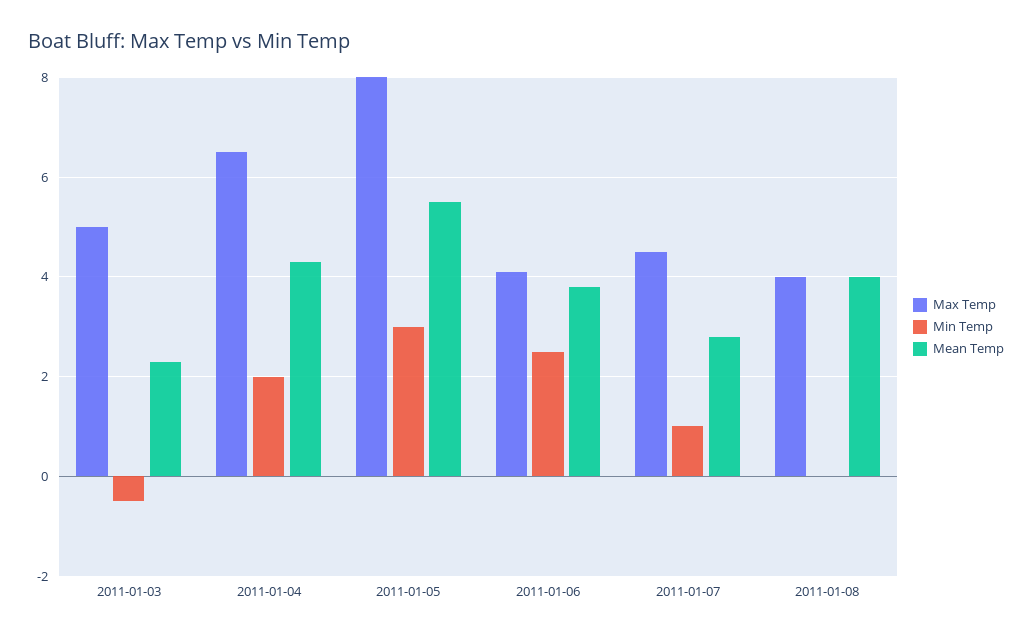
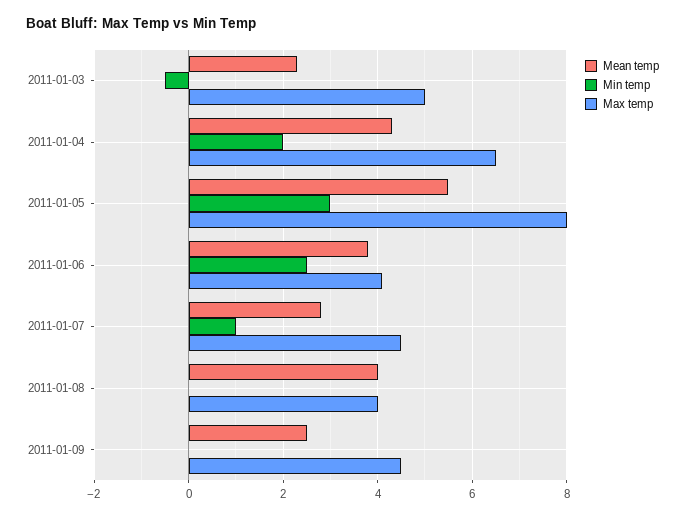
Mean Temp, 2011-01-09: none -> 2.5
Min Temp, 2011-01-09: none -> 0
Max Temp, 2011-01-09: none -> 4.5

